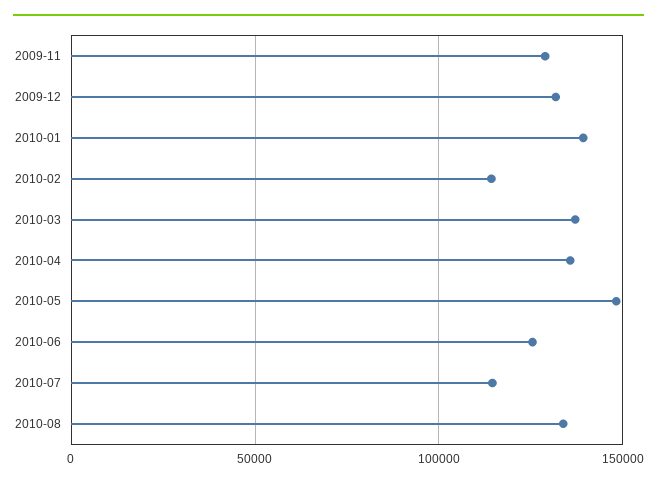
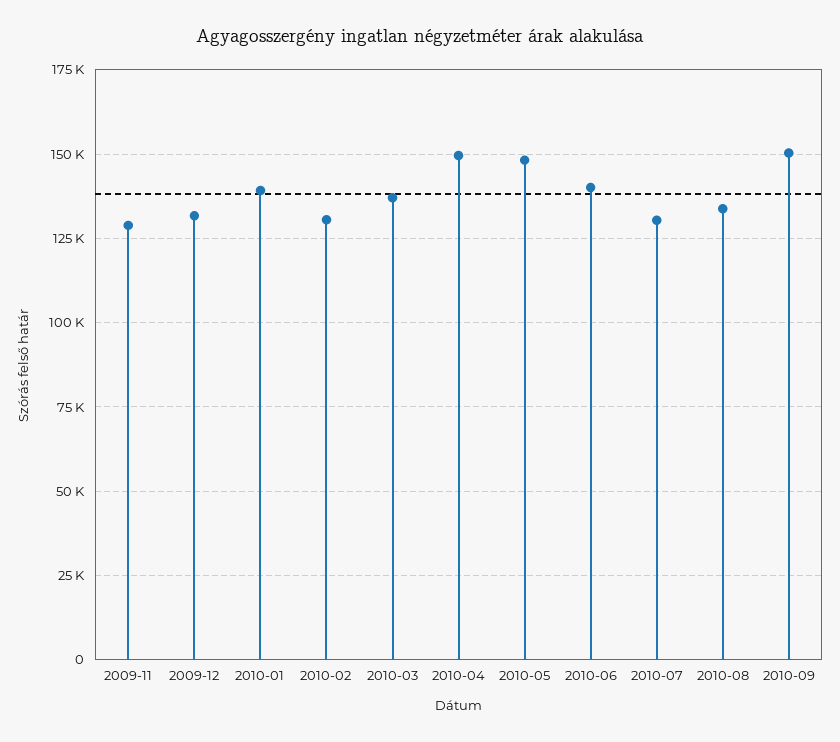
2010-02: 115000 -> 130000
2010-04: 135000 -> 150000
2010-06: 125000 -> 140000
2010-07: 115000 -> 130000
2010-09: none -> 150000

